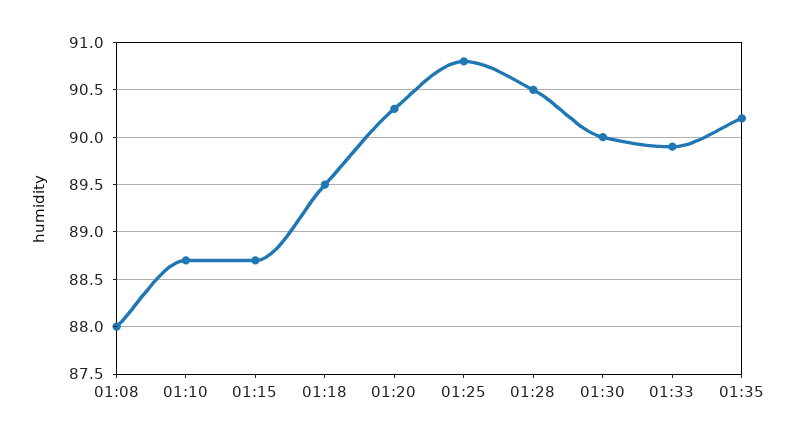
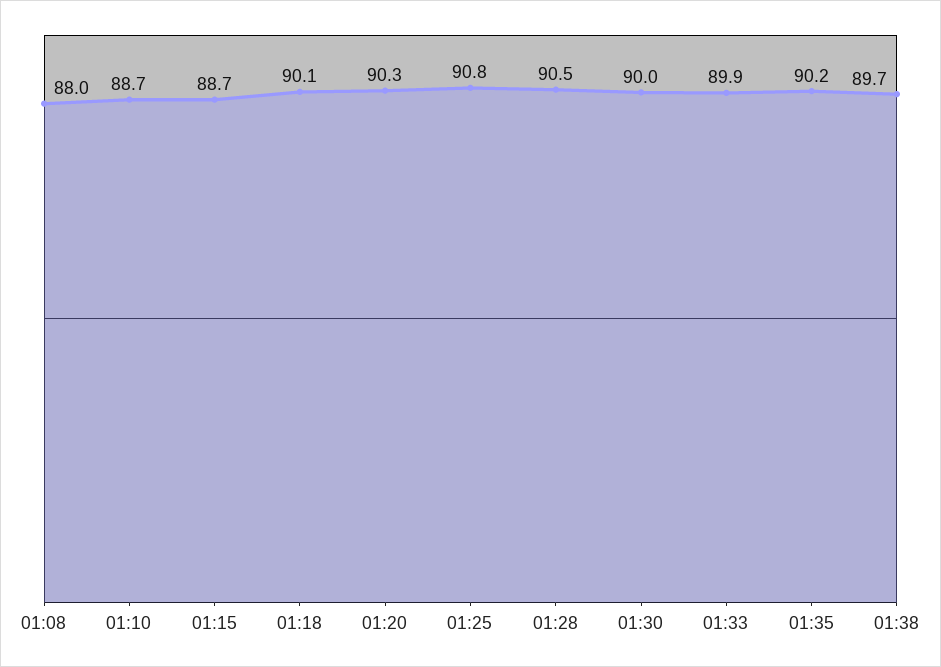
01:18: 89.5 -> 90.1
01:38: none -> 89.7

